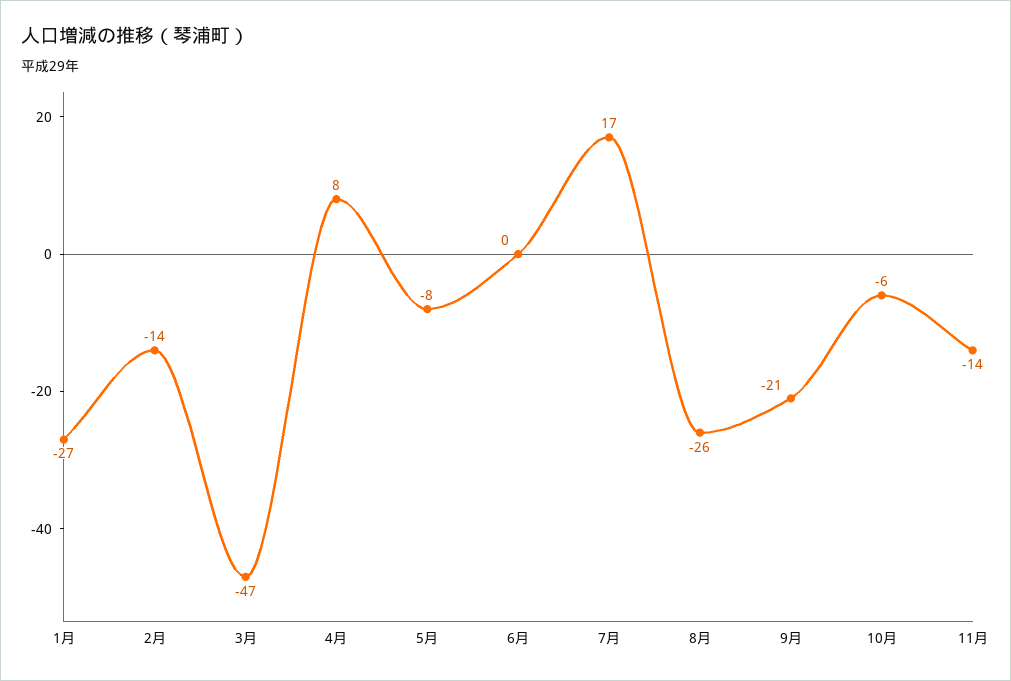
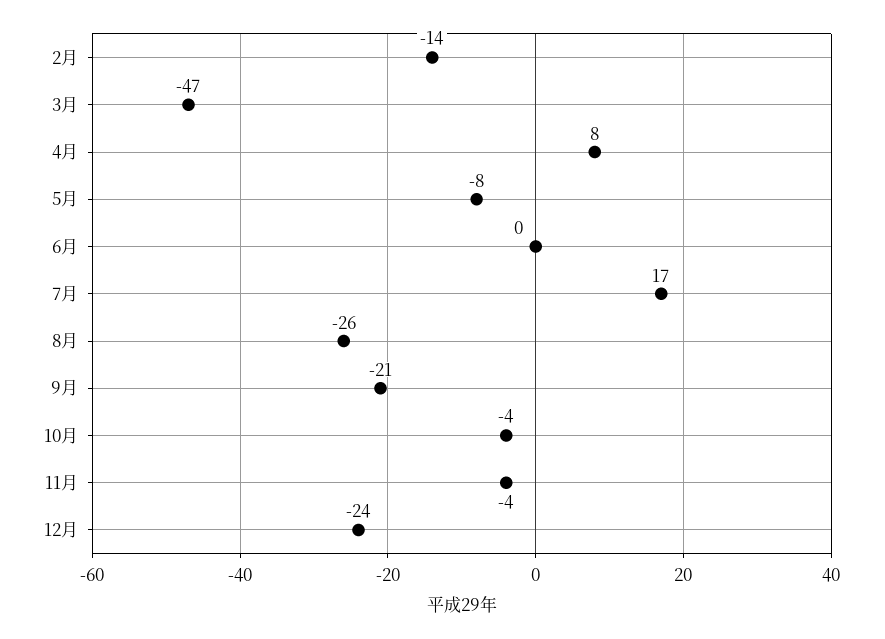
1月: -27 -> none
10月: -6 -> -4
11月: -14 -> -4
12月: none -> -24

